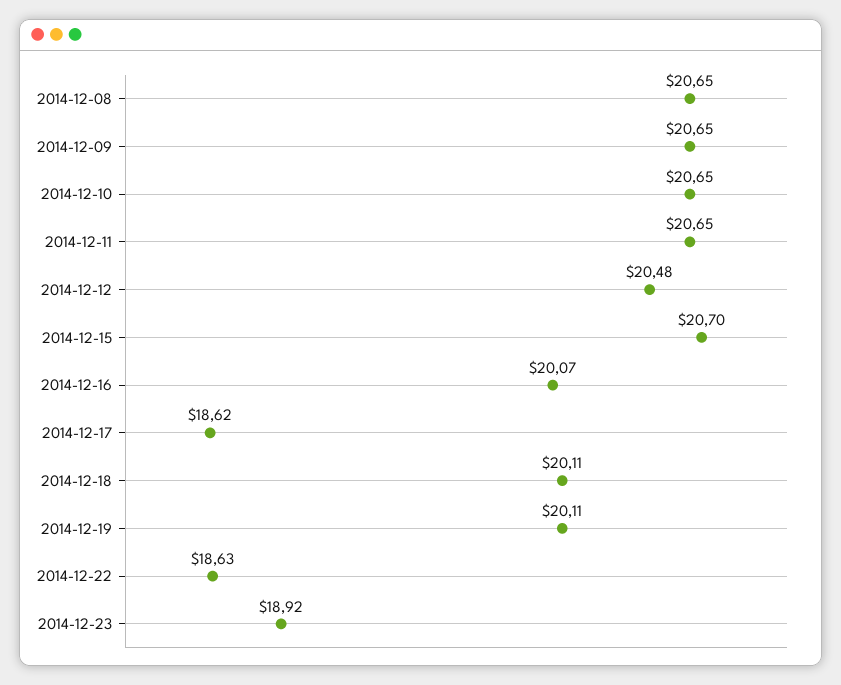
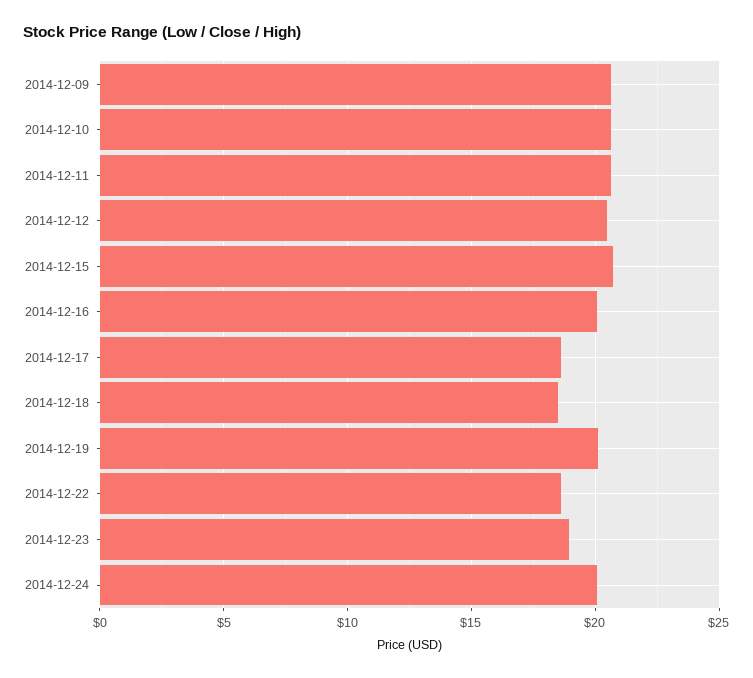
2014-12-08: 20.65 -> none
2014-12-18: 20.11 -> 18.5
2014-12-24: none -> 20

